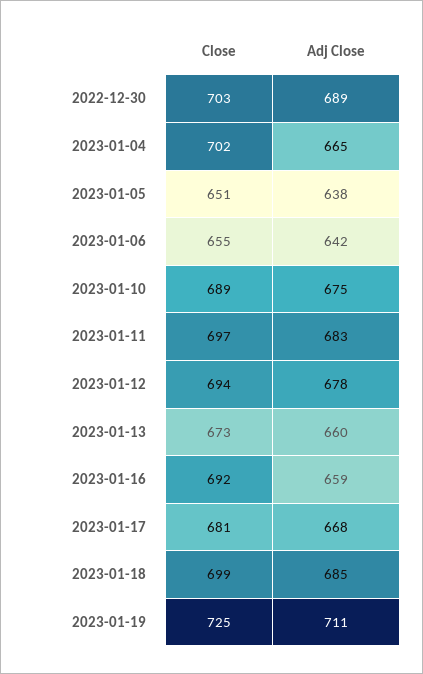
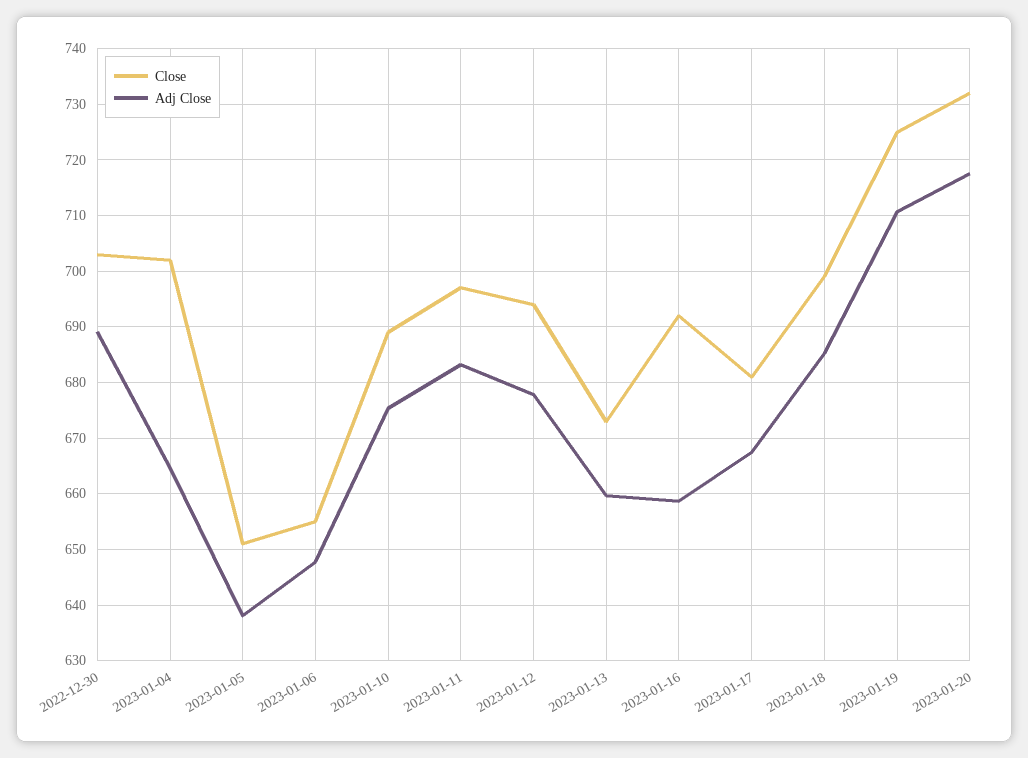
Adj Close, 2023-01-06: 642 -> 648
Close, 2023-01-20: none -> 732
Adj Close, 2023-01-20: none -> 718

